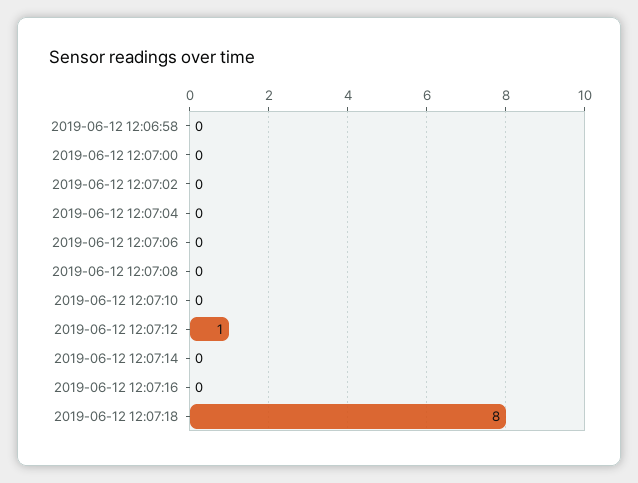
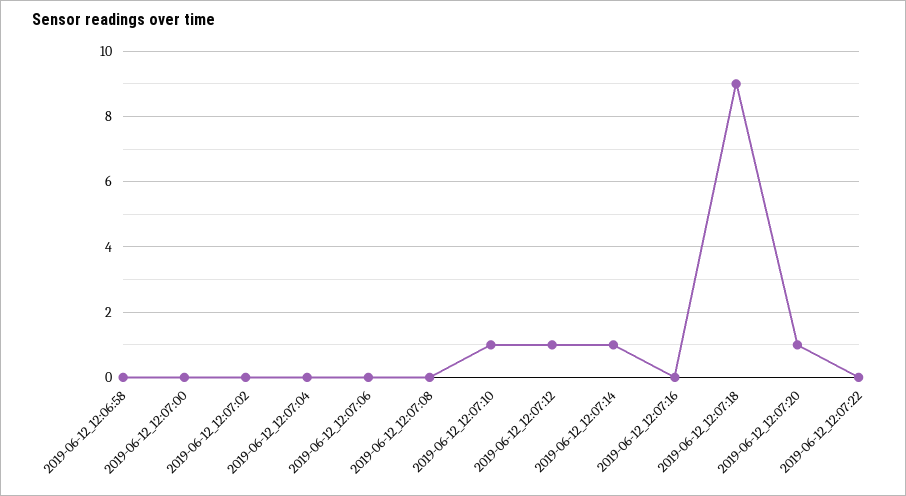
2019-06-12 12:07:10: 0 -> 1
2019-06-12 12:07:14: 0 -> 1
2019-06-12 12:07:18: 8 -> 9
2019-06-12_12:07:20: none -> 1
2019-06-12_12:07:22: none -> 0

